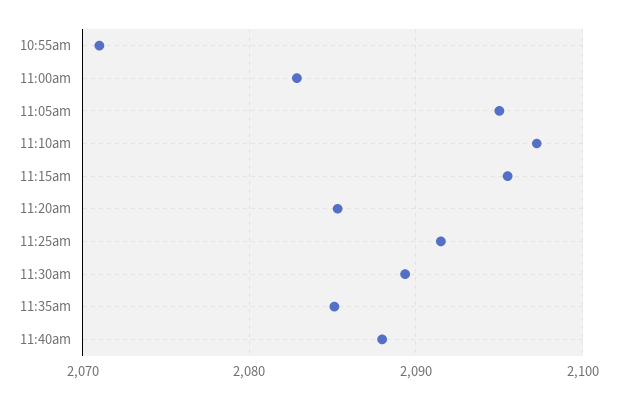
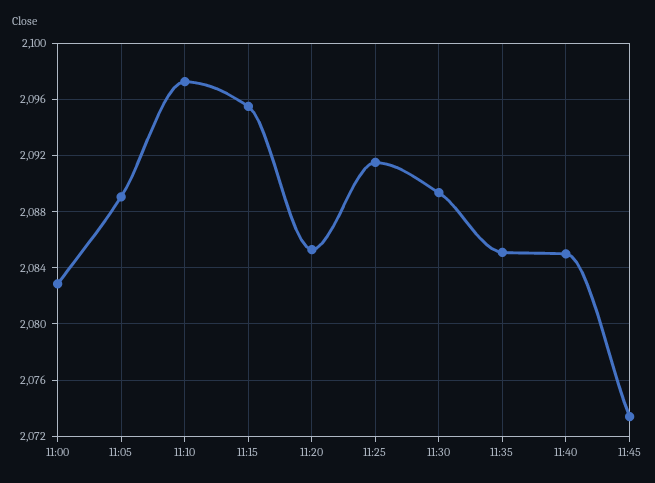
10:55am: 2071 -> none
11:05am: 2095 -> 2089
11:40am: 2088 -> 2085
11:45: none -> 2073.5

